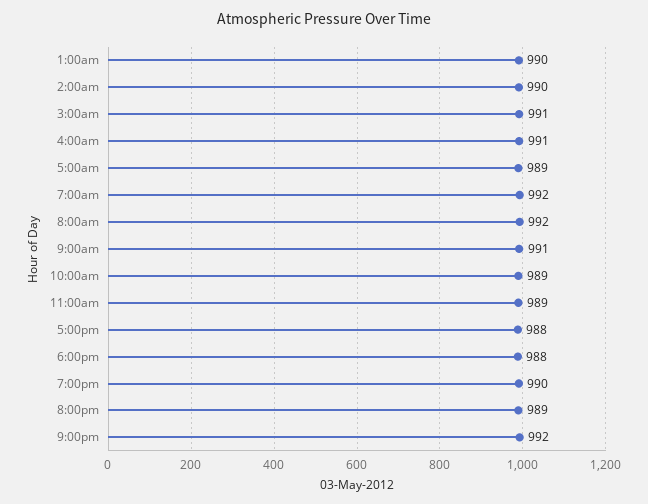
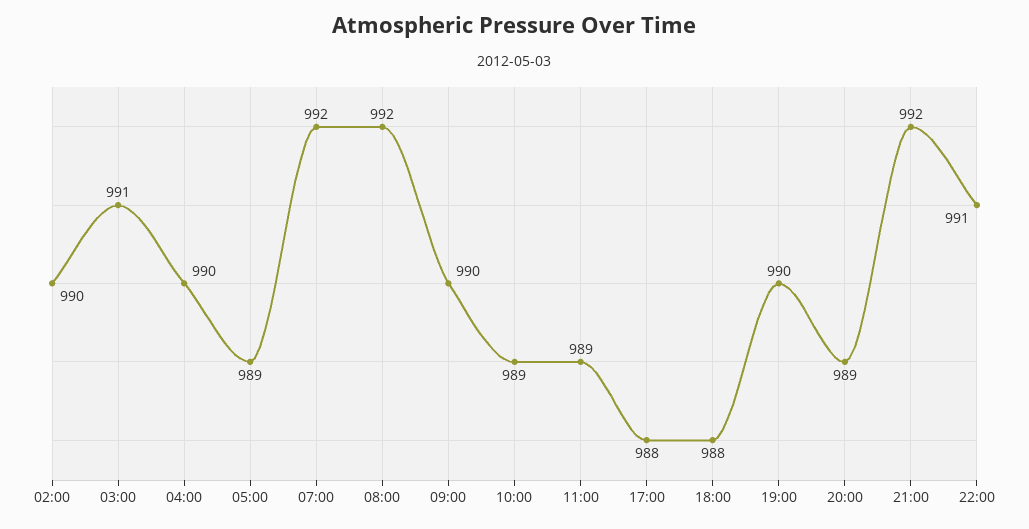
1:00am: 990 -> none
4:00am: 991 -> 990
9:00am: 991 -> 990
22:00: none -> 991

